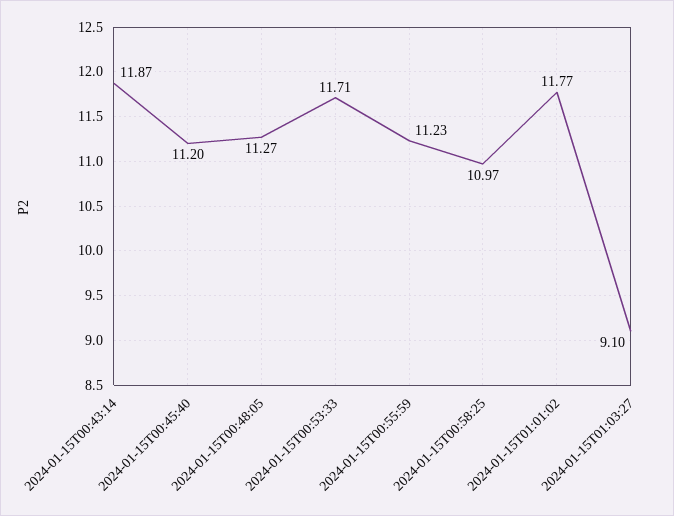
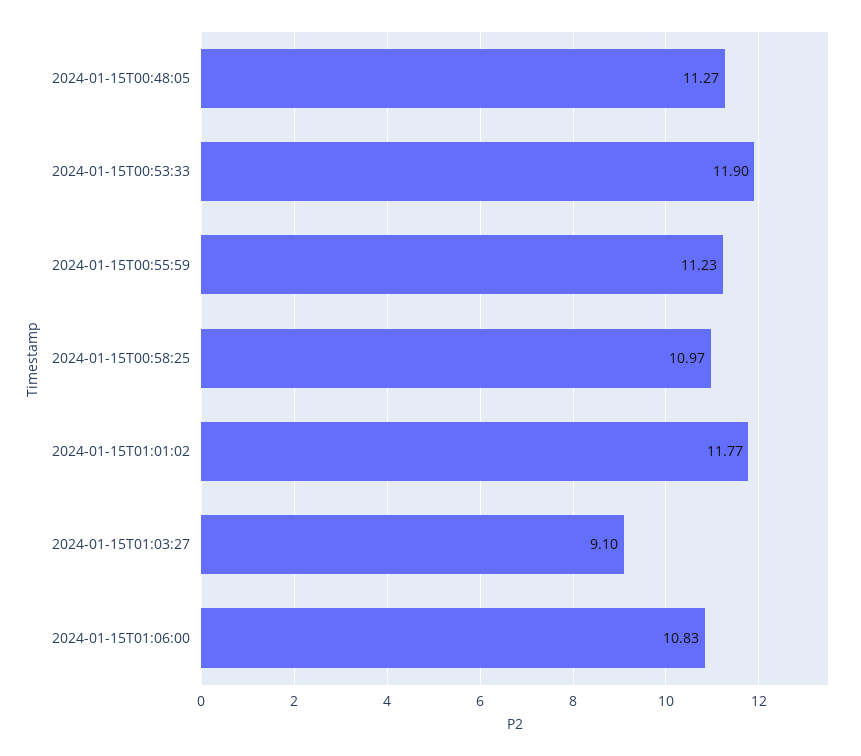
2024-01-15T00:43:14: 11.87 -> none
2024-01-15T00:45:40: 11.2 -> none
2024-01-15T00:53:33: 11.71 -> 11.9
2024-01-15T01:06:00: none -> 10.83

